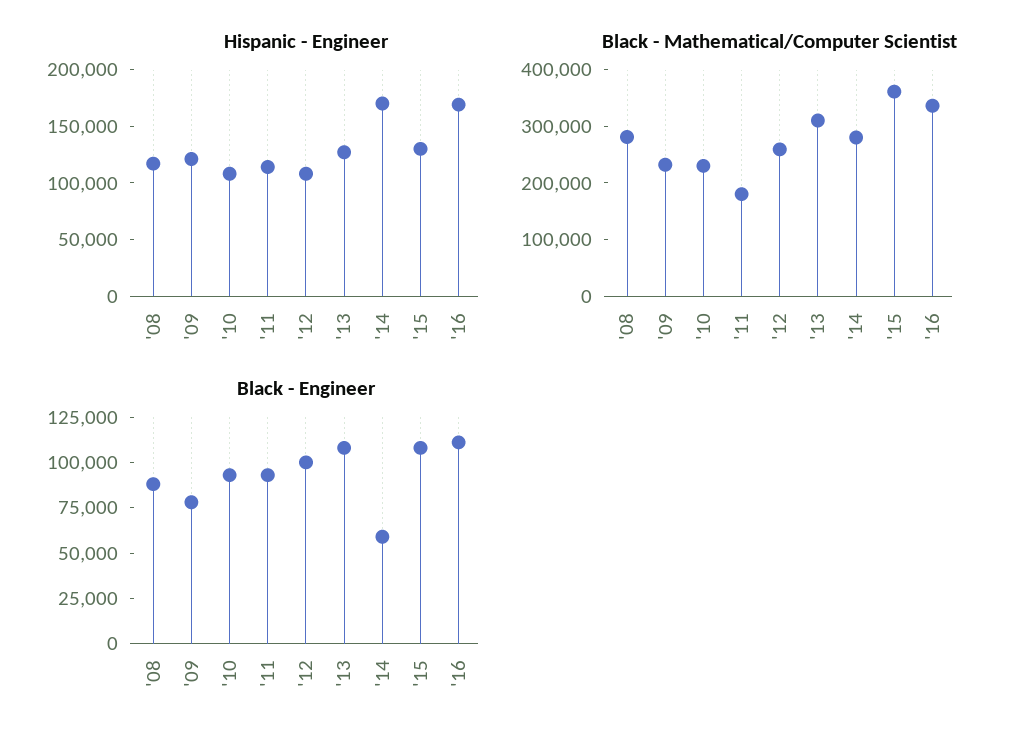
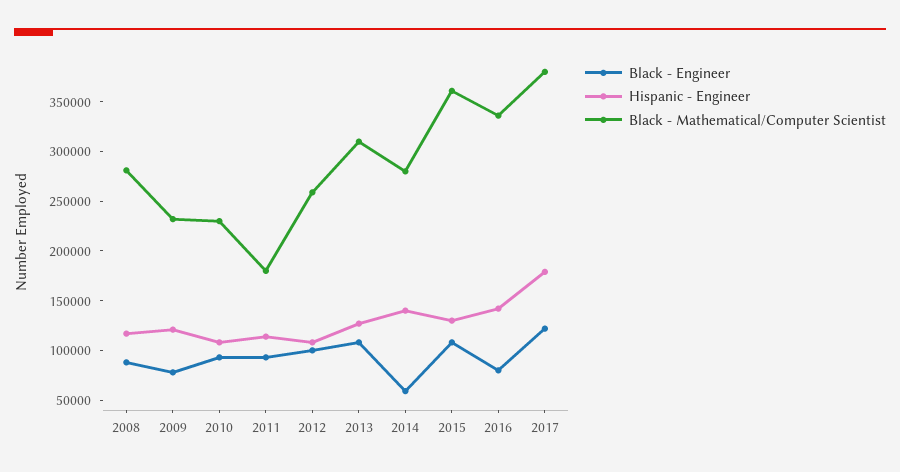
Hispanic - Engineer, '14: 170000 -> 140000
Hispanic - Engineer, '16: 170000 -> 140000
Black - Engineer, '16: 110000 -> 80000
Black - Engineer, 2017: none -> 120000
Hispanic - Engineer, 2017: none -> 180000
Black - Mathematical/Computer Scientist, 2017: none -> 380000

